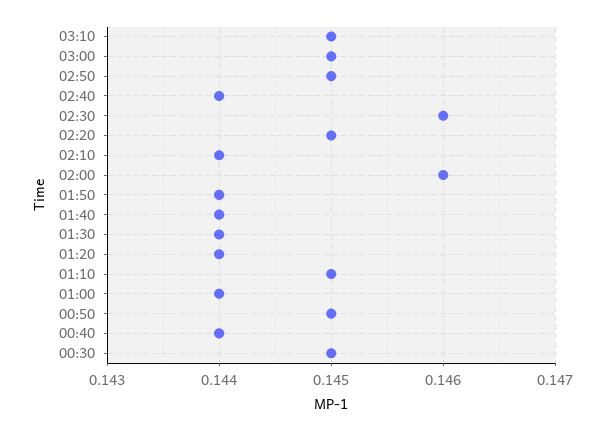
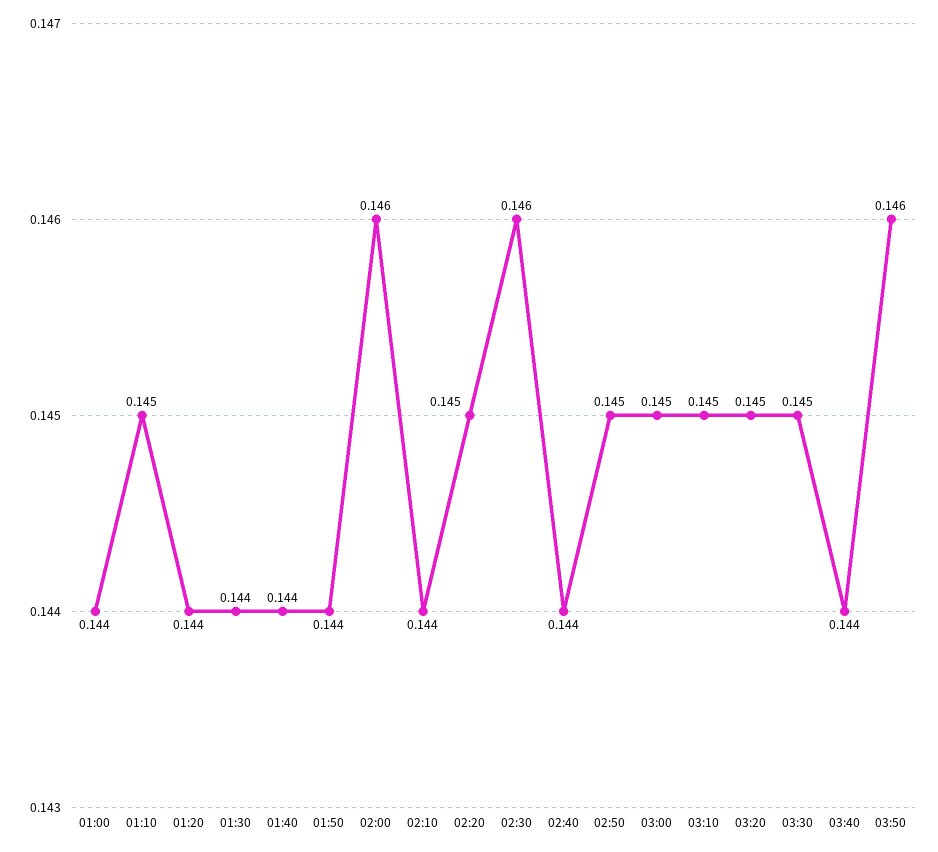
00:50: 0.145 -> none
00:40: 0.144 -> none
00:30: 0.145 -> none
03:20: none -> 0.145
03:30: none -> 0.145
03:40: none -> 0.144
03:50: none -> 0.146

